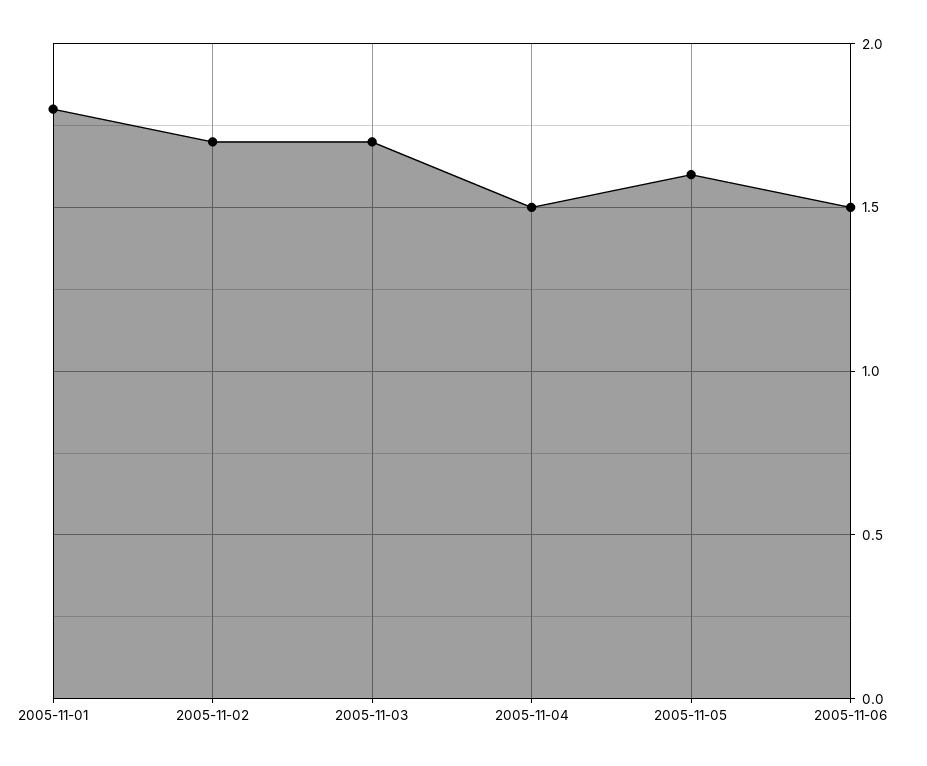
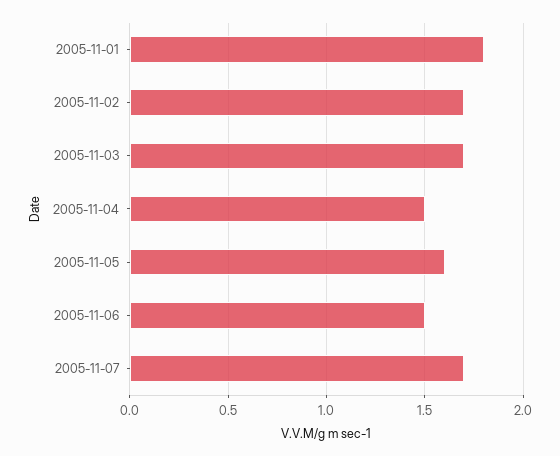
2005-11-07: none -> 1.7

